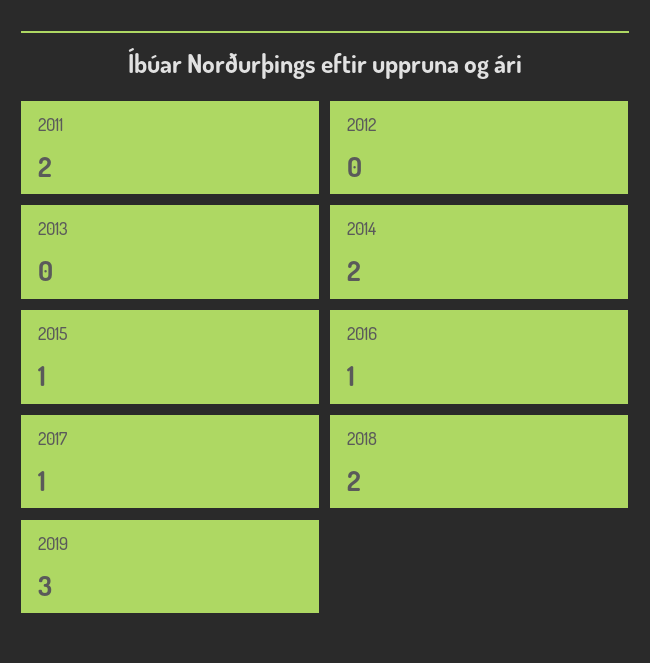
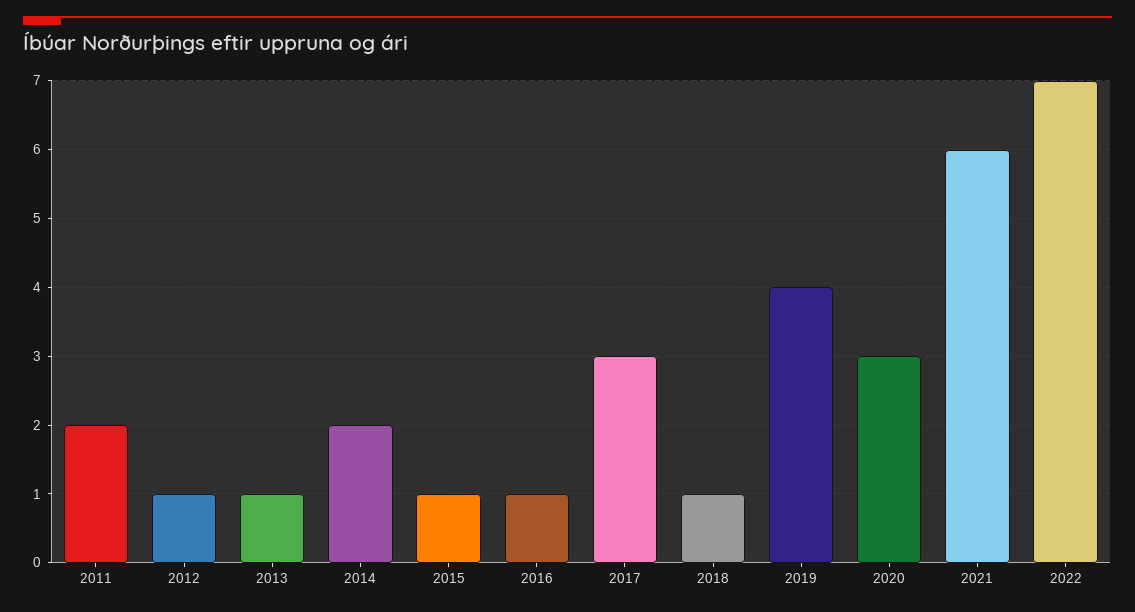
2012: 0 -> 1
2013: 0 -> 1
2017: 1 -> 3
2018: 2 -> 1
2019: 3 -> 4
2020: none -> 3
2021: none -> 6
2022: none -> 7

